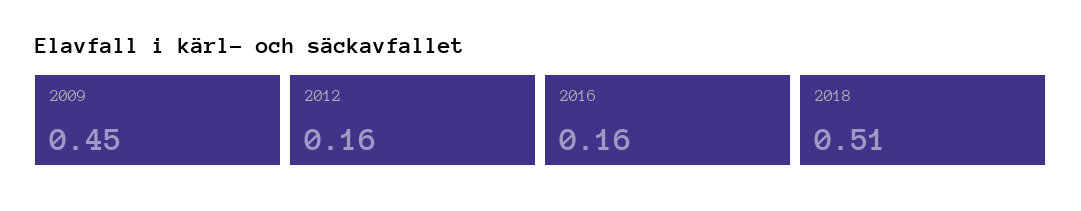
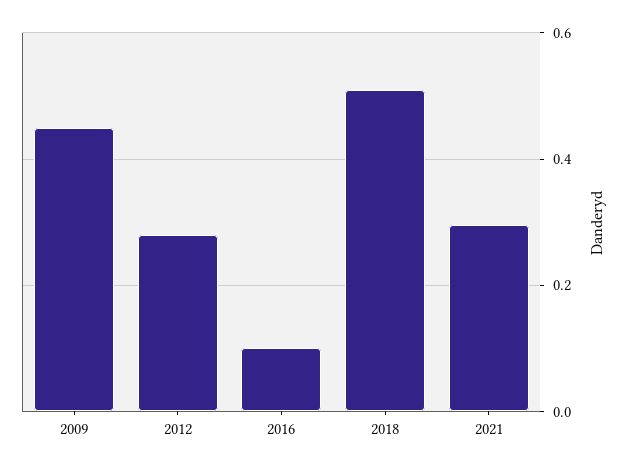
2012: 0.16 -> 0.28
2016: 0.16 -> 0.1
2021: none -> 0.3

